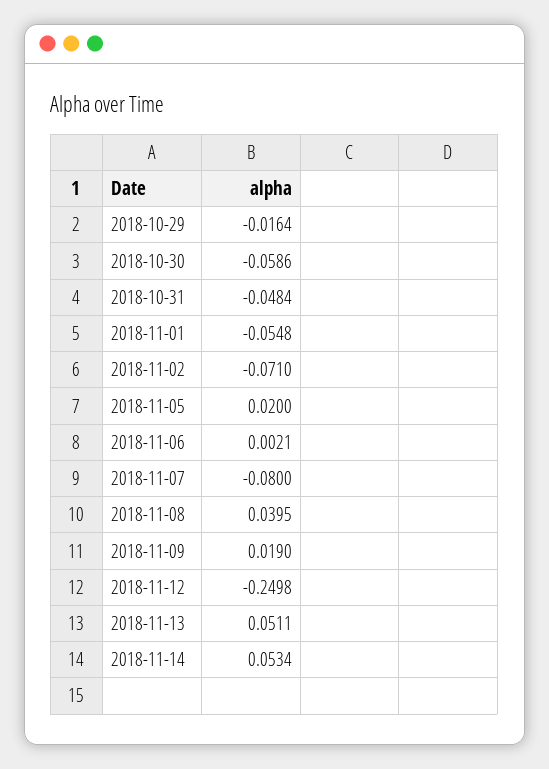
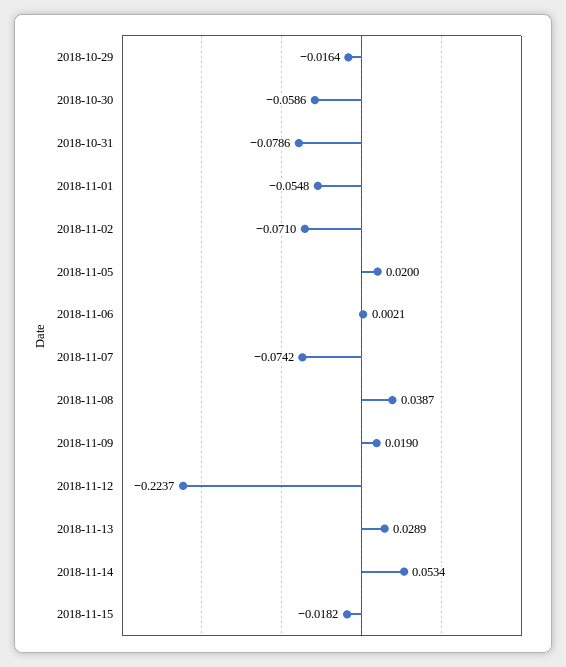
2018-10-31: -0.0484 -> -0.0786
2018-11-07: -0.08 -> -0.0742
2018-11-08: 0.0395 -> 0.0387
2018-11-12: -0.2498 -> -0.2237
2018-11-13: 0.0511 -> 0.0289
2018-11-15: none -> -0.0182

